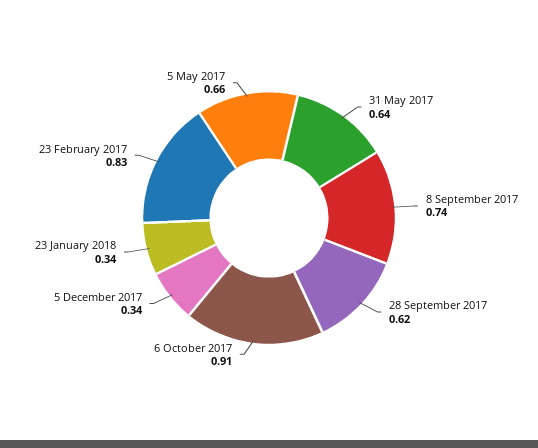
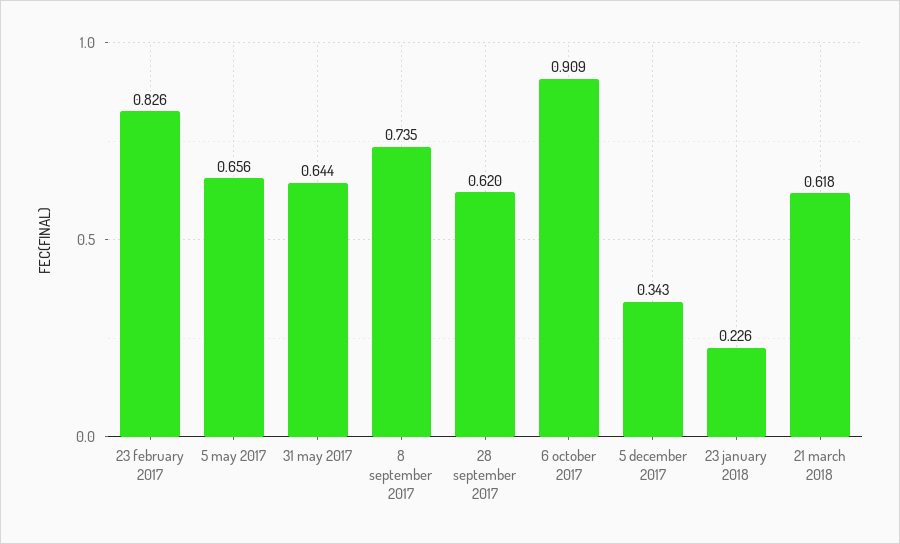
23 January 2018: 0.34 -> 0.226
21 march 2018: none -> 0.618

